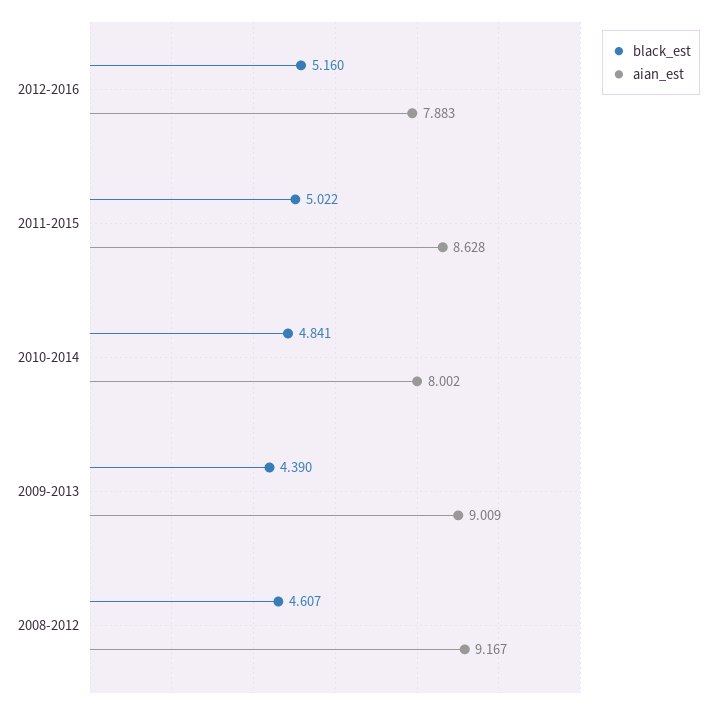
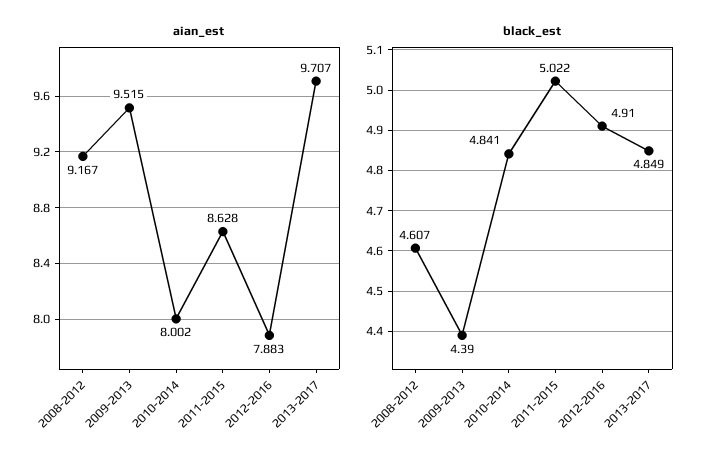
black_est, 2012-2016: 5.16 -> 4.91
aian_est, 2009-2013: 9.009 -> 9.515
aian_est, 2013-2017: none -> 9.707
black_est, 2013-2017: none -> 4.849

